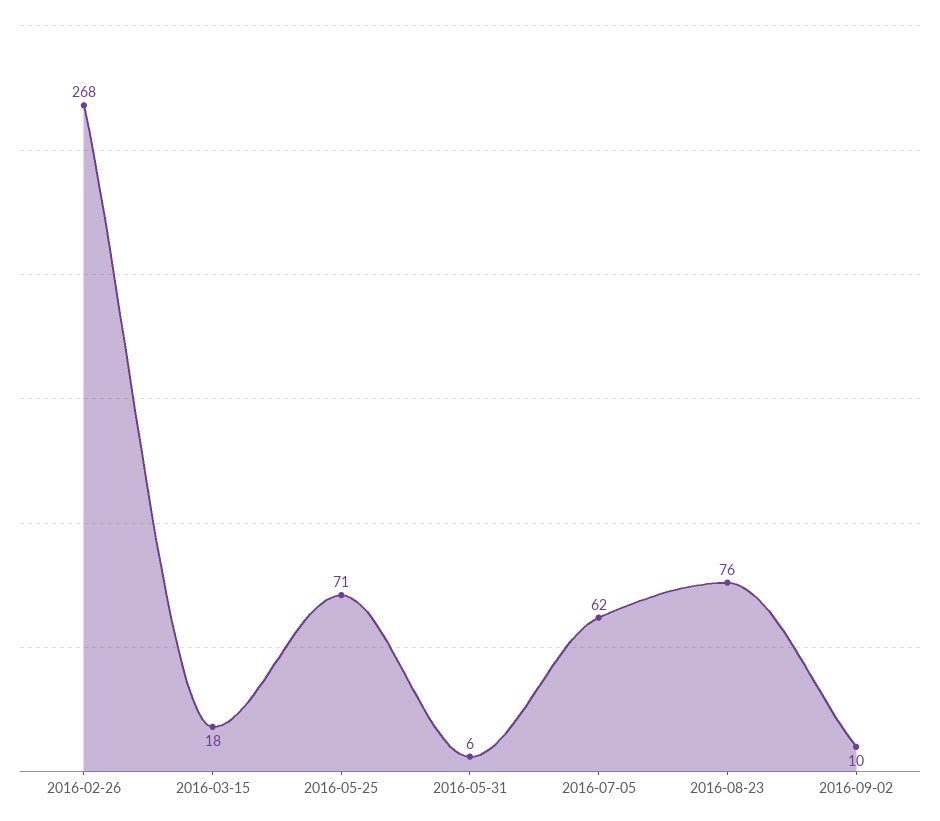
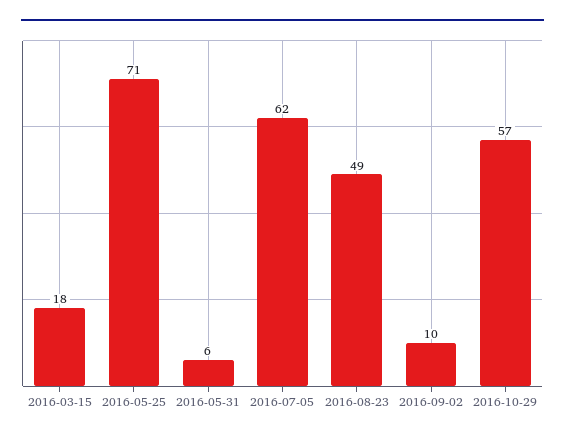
2016-02-26: 268 -> none
2016-08-23: 76 -> 49
2016-10-29: none -> 57

